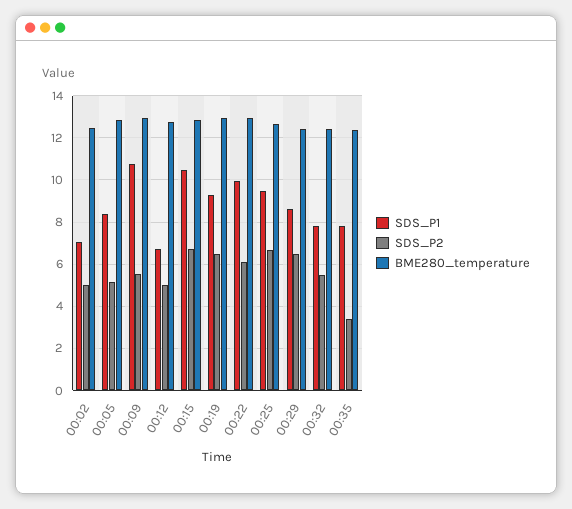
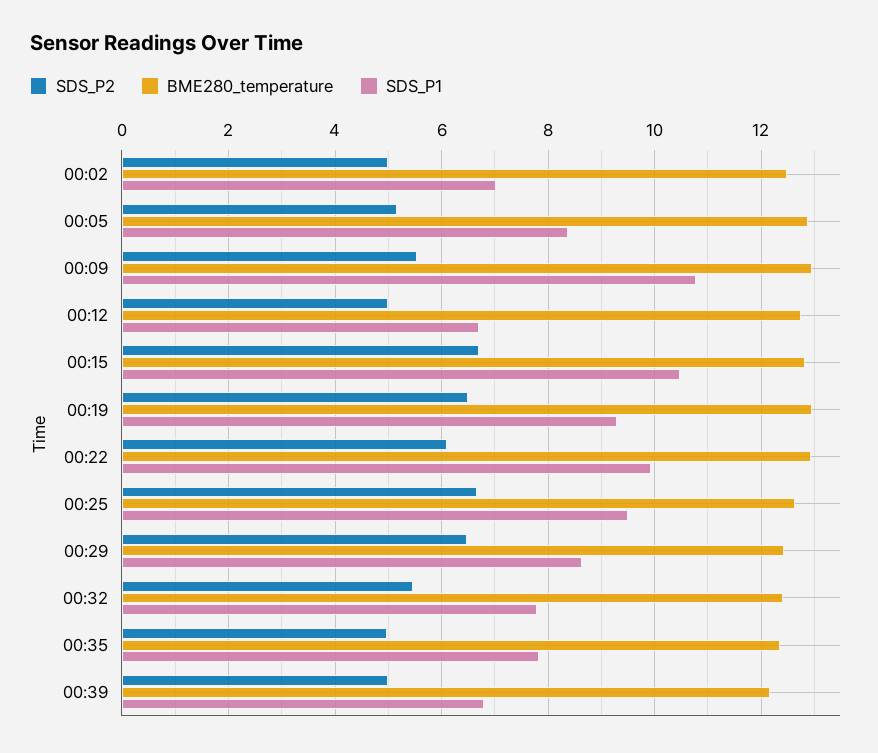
SDS_P2, 00:35: 3.5 -> 5
SDS_P2, 00:39: none -> 5
BME280_temperature, 00:39: none -> 12.2
SDS_P1, 00:39: none -> 6.8

